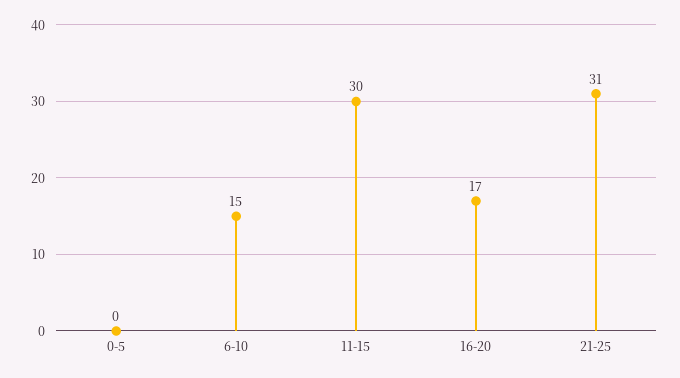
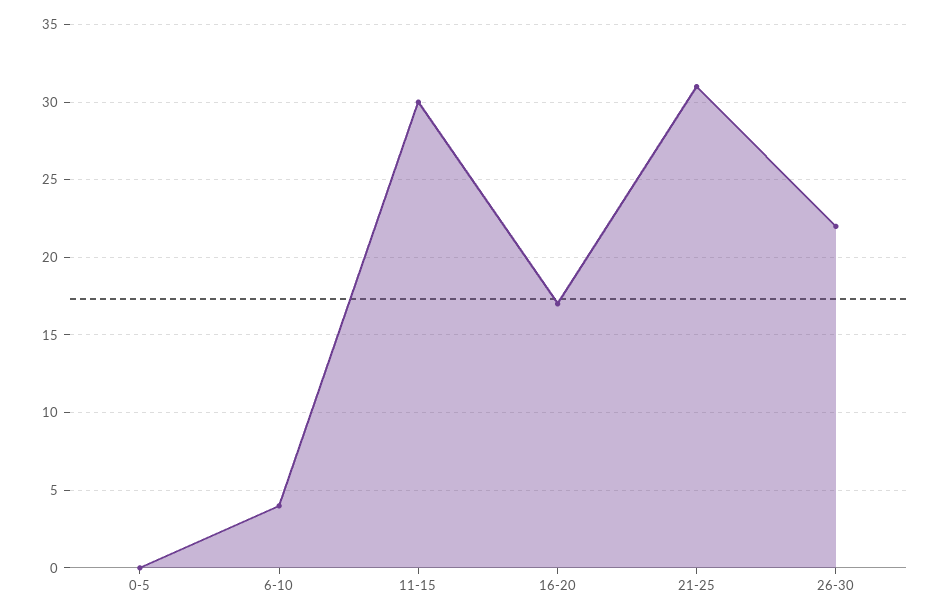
6-10: 15 -> 4
26-30: none -> 22

